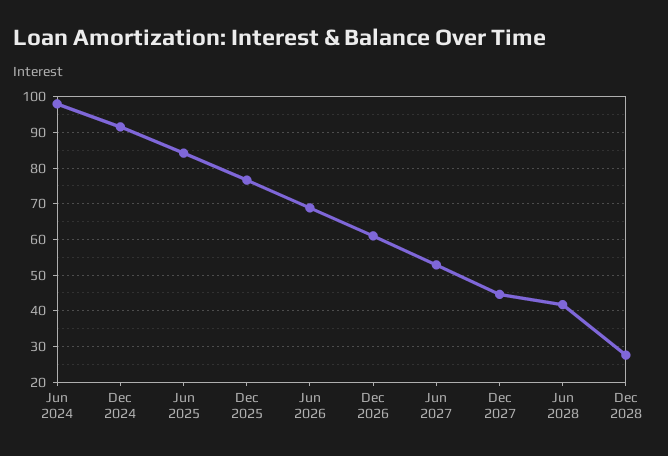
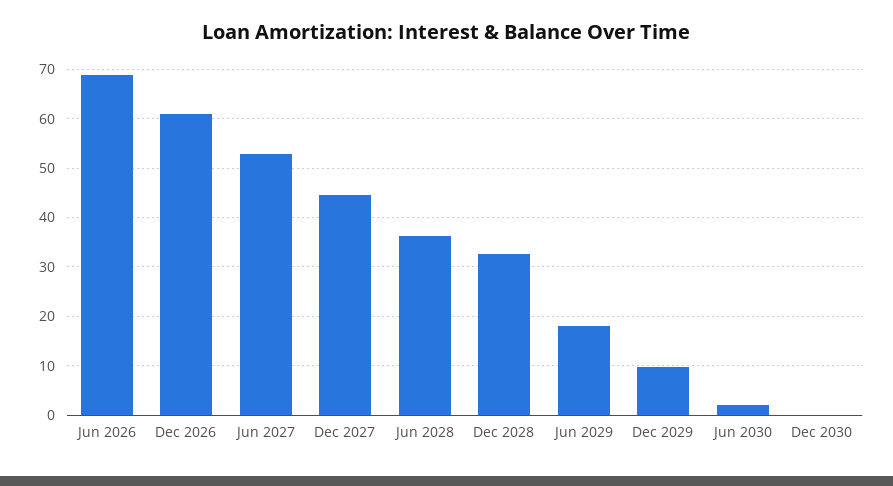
Jun 2024: 98 -> none
Dec 2024: 92 -> none
Jun 2025: 84 -> none
Dec 2025: 76 -> none
Jun 2028: 42 -> 36
Dec 2028: 28 -> 32
Jun 2029: none -> 18
Dec 2029: none -> 10
Jun 2030: none -> 2
Dec 2030: none -> 0

